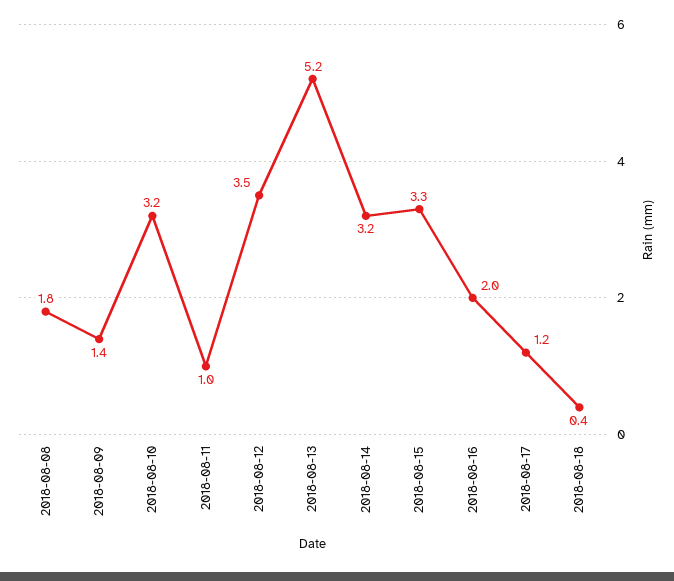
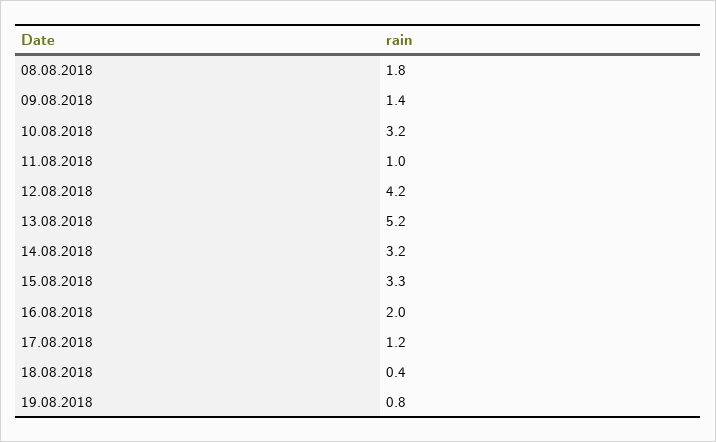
2018-08-12: 3.5 -> 4.2
19.08.2018: none -> 0.8

